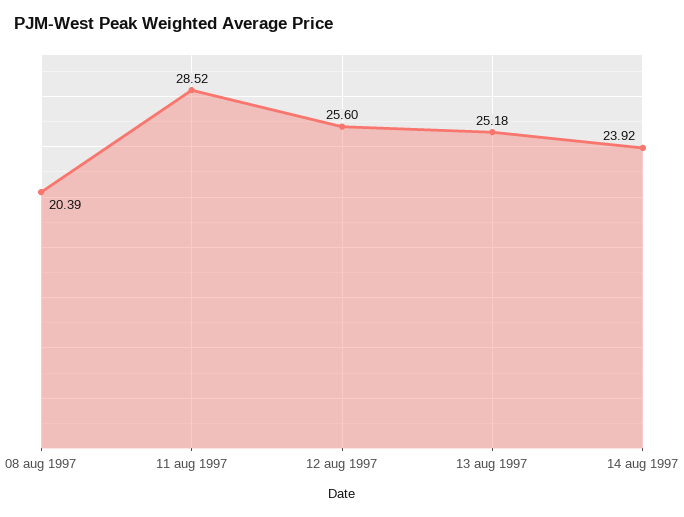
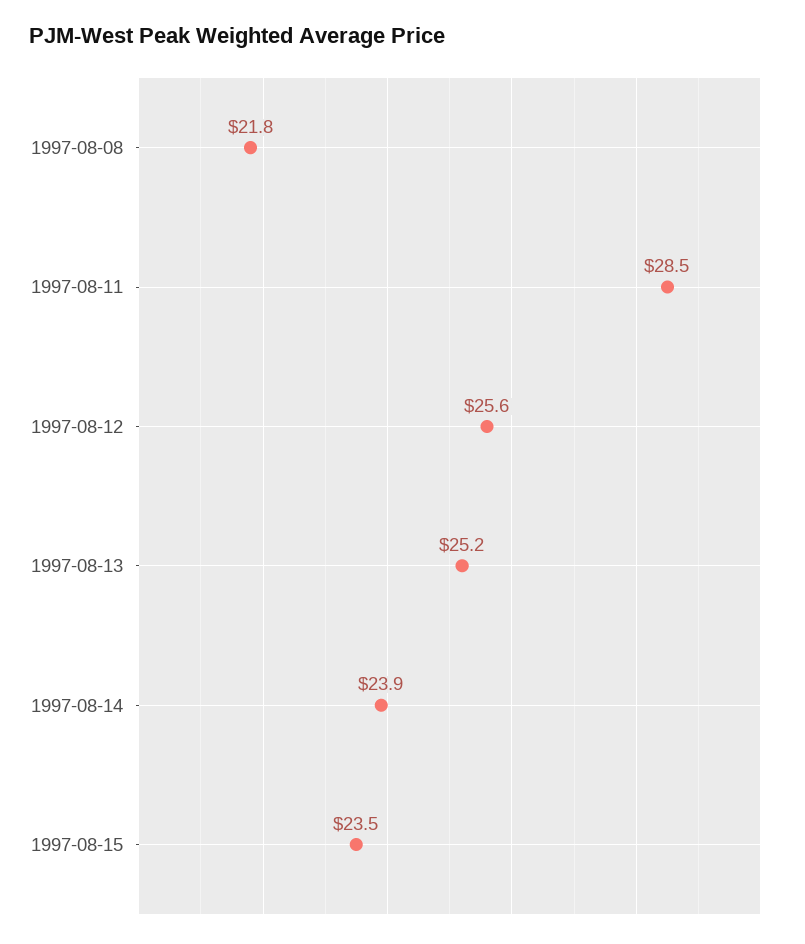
08 aug 1997: 20.39 -> 21.8
1997-08-15: none -> 23.5

